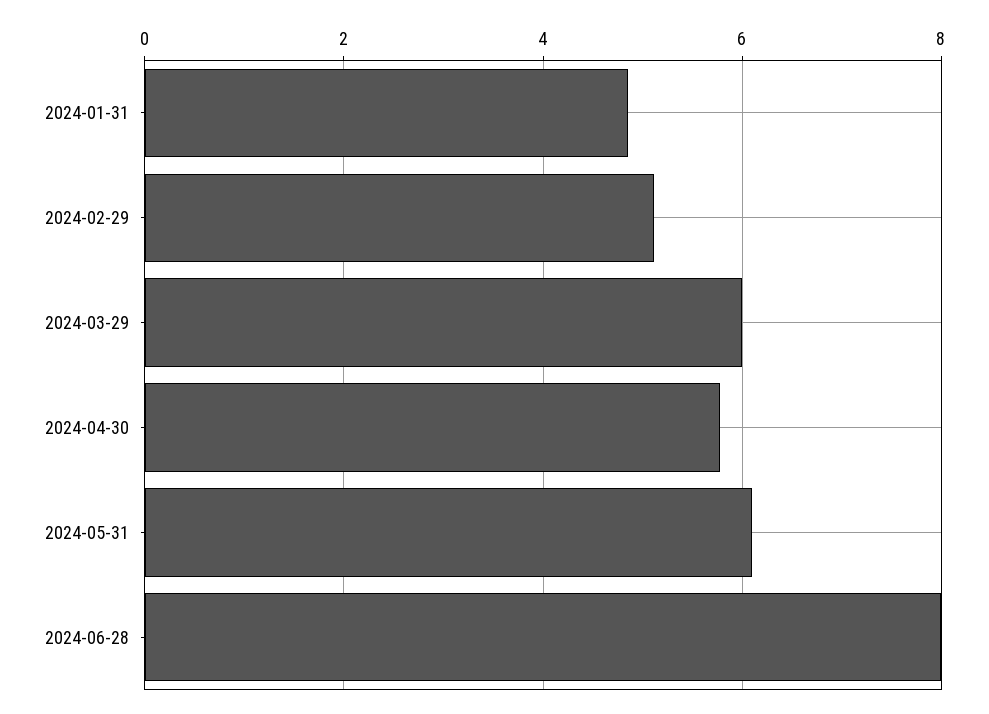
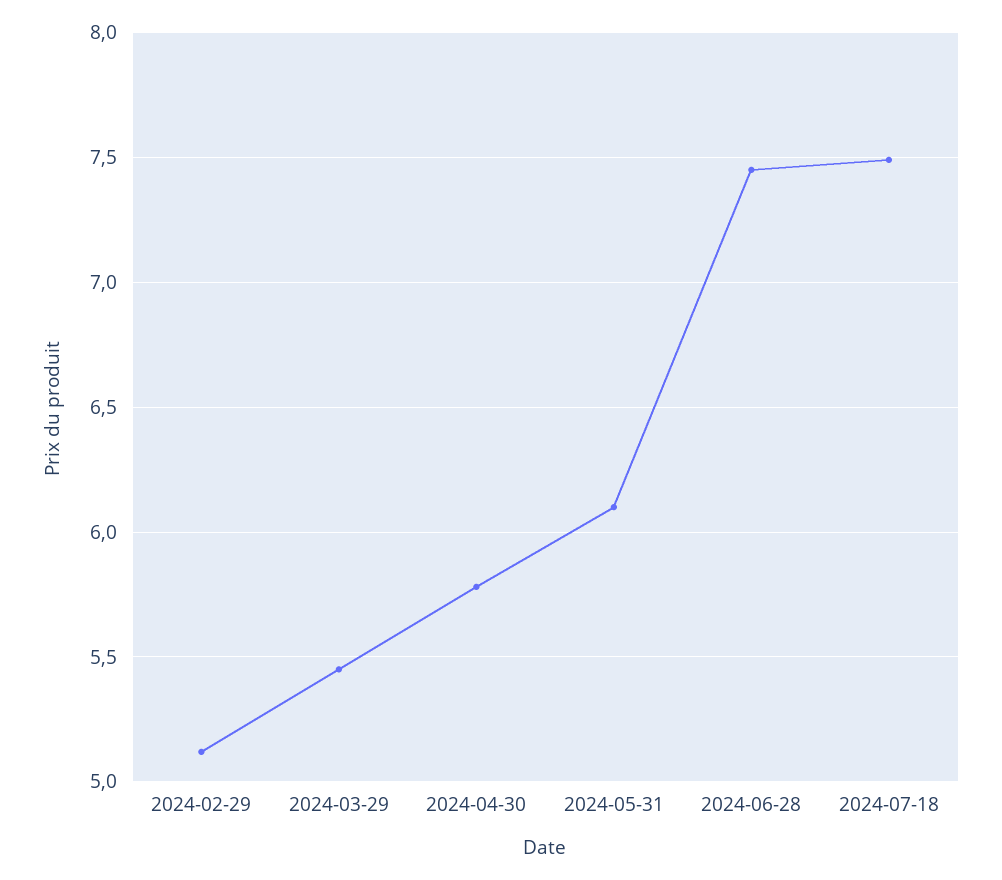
2024-01-31: 4.8 -> none
2024-03-29: 6 -> 5.45
2024-06-28: 8 -> 7.45
2024-07-18: none -> 7.5

